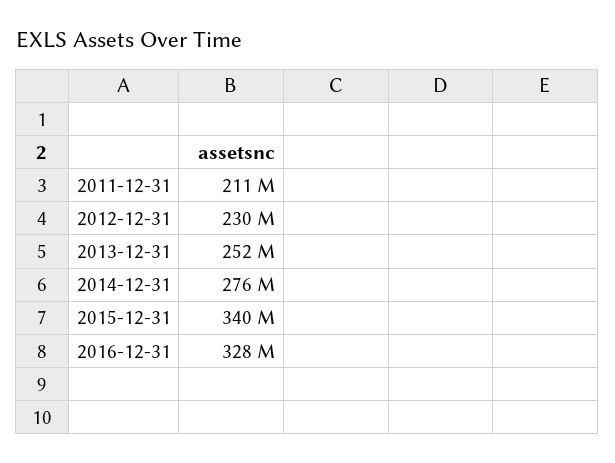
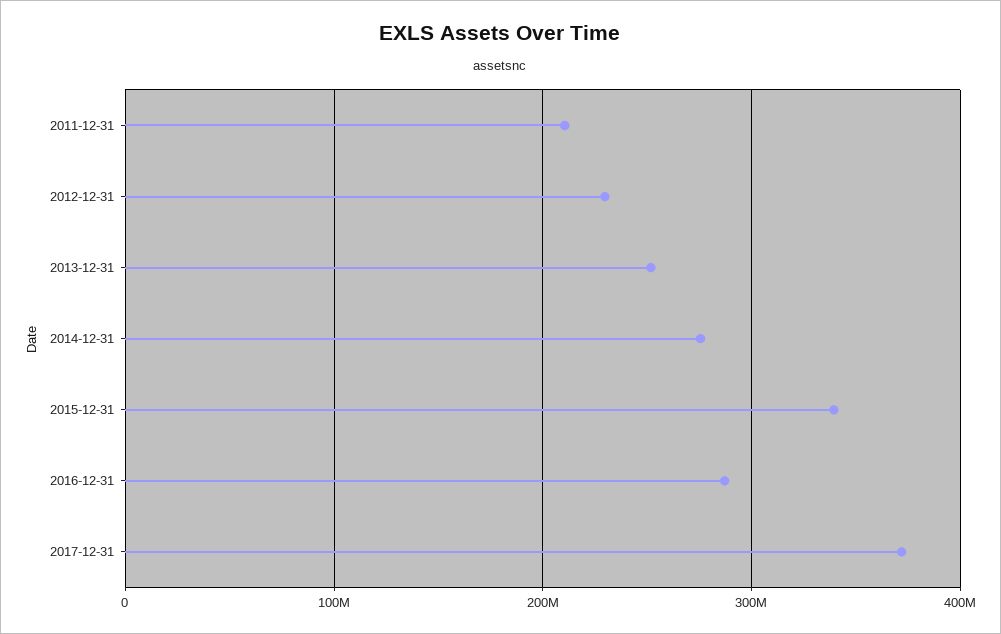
2016-12-31: 328000000 -> 290000000
2017-12-31: none -> 370000000

